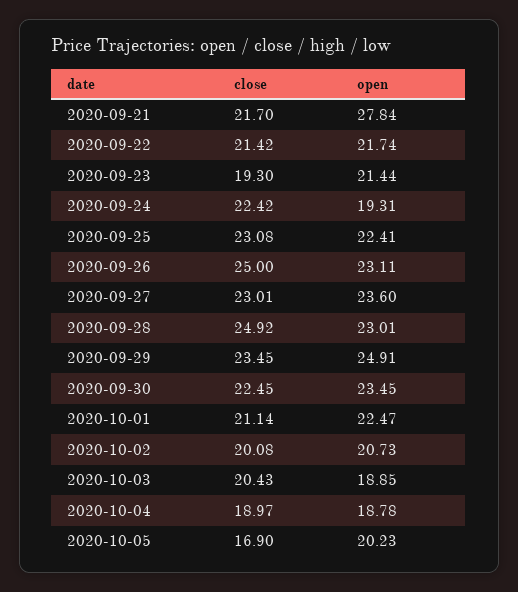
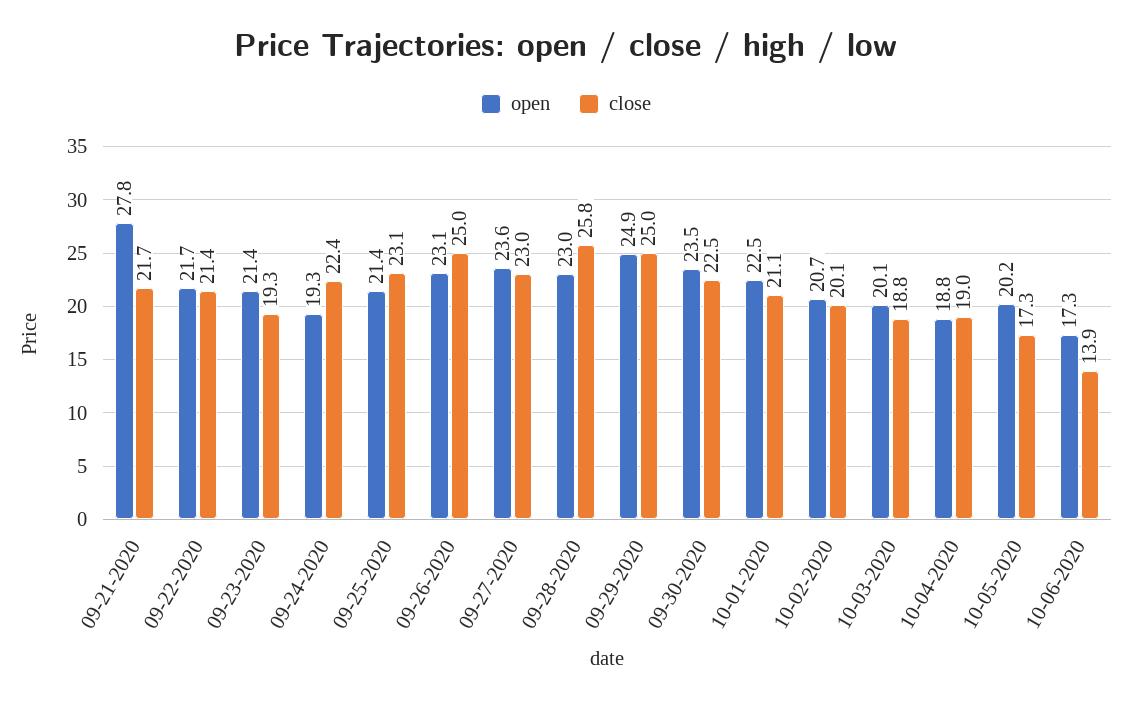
open, 2020-09-25: 22.41 -> 21.4
close, 2020-09-28: 24.92 -> 25.8
close, 2020-09-29: 23.45 -> 25
close, 2020-10-03: 20.43 -> 18.8
open, 2020-10-03: 18.85 -> 20.1
close, 2020-10-05: 16.9 -> 17.3
open, 10-06-2020: none -> 17.3
close, 10-06-2020: none -> 13.9

